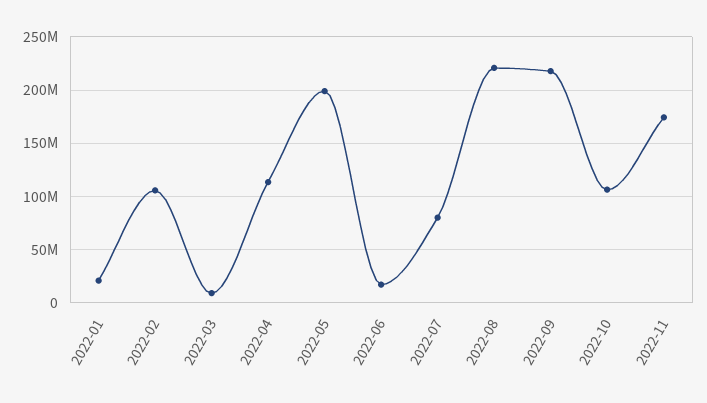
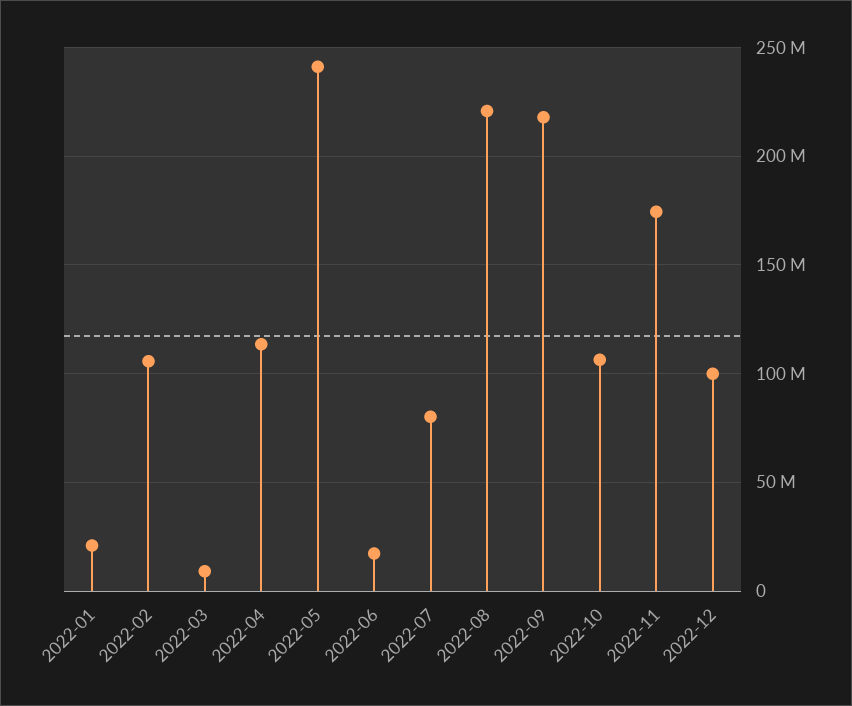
2022-05: 200000000 -> 240000000
2022-12: none -> 100000000

